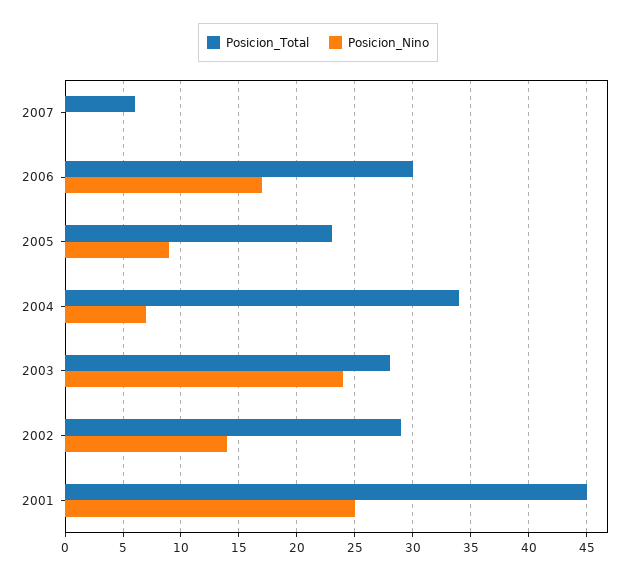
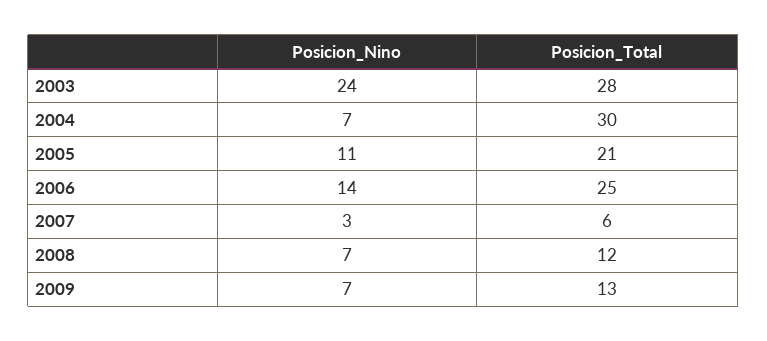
Posicion_Nino, 2007: 0 -> 3
Posicion_Total, 2006: 30 -> 25
Posicion_Nino, 2006: 17 -> 14
Posicion_Total, 2005: 23 -> 21
Posicion_Nino, 2005: 9 -> 11
Posicion_Total, 2004: 34 -> 30
Posicion_Total, 2002: 29 -> none
Posicion_Nino, 2002: 14 -> none
Posicion_Total, 2001: 45 -> none
Posicion_Nino, 2001: 25 -> none
Posicion_Nino, 2008: none -> 7
Posicion_Total, 2008: none -> 12
Posicion_Nino, 2009: none -> 7
Posicion_Total, 2009: none -> 13

